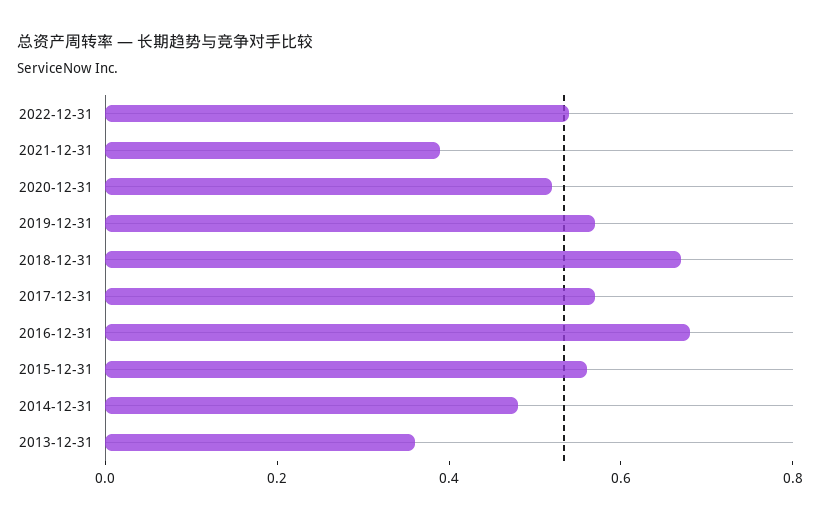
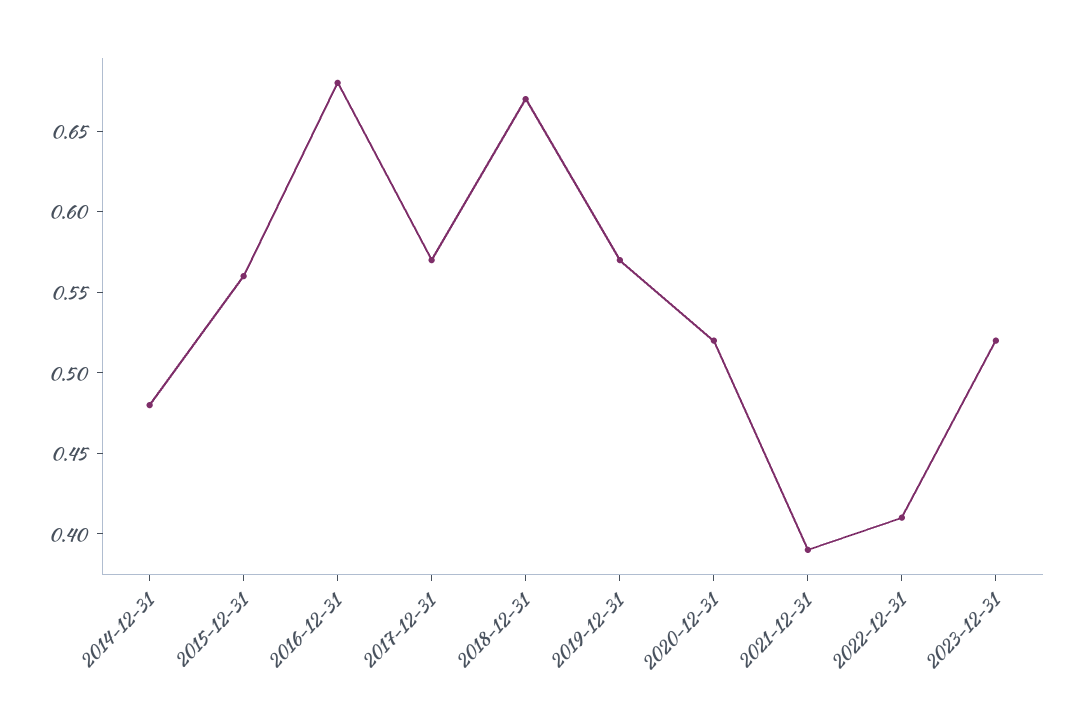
2022-12-31: 0.55 -> 0.41
2013-12-31: 0.35 -> none
2023-12-31: none -> 0.52

